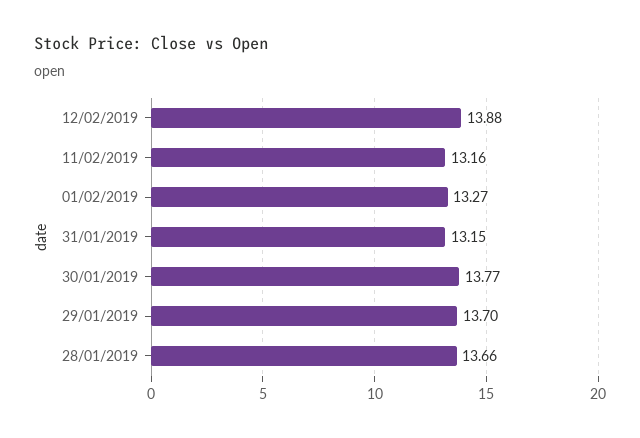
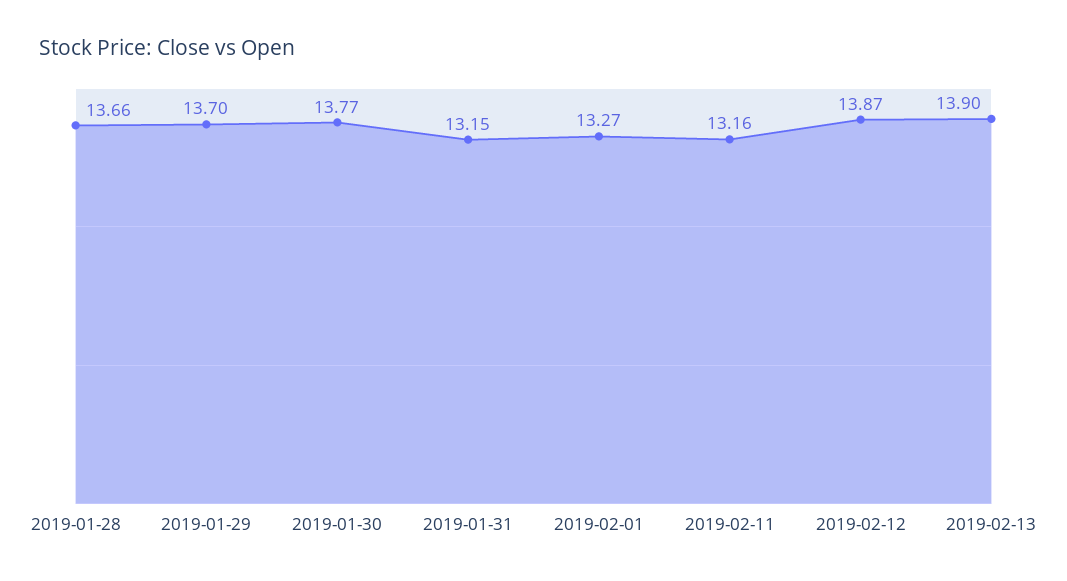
12/02/2019: 13.88 -> 13.87
2019-02-13: none -> 13.9

